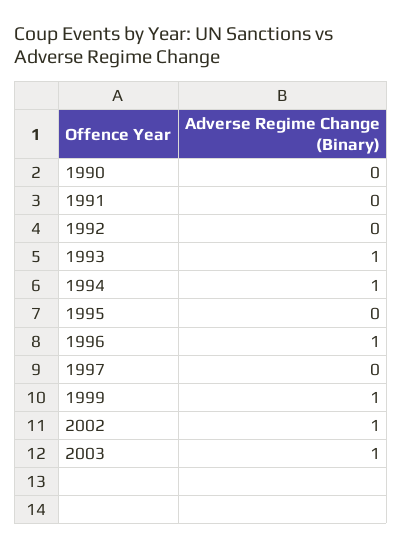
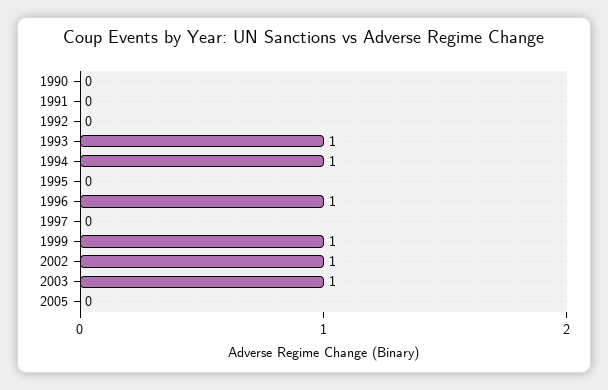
2005: none -> 0

